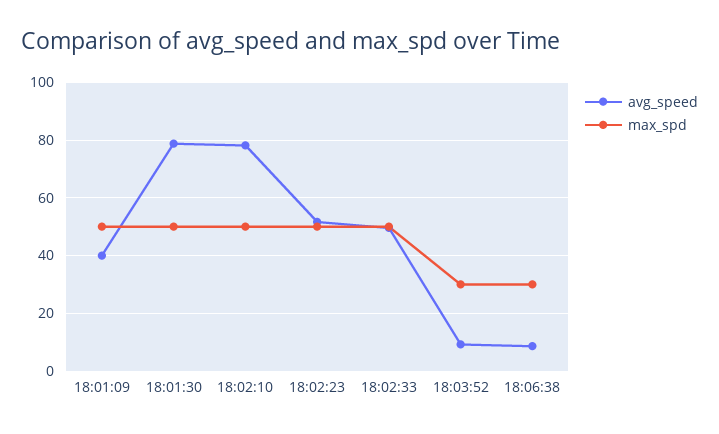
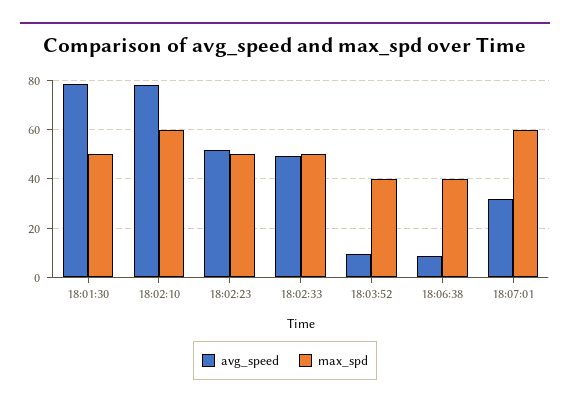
avg_speed, 18:01:09: 40 -> none
max_spd, 18:01:09: 50 -> none
max_spd, 18:02:10: 50 -> 60
max_spd, 18:03:52: 30 -> 40
max_spd, 18:06:38: 30 -> 40
avg_speed, 18:07:01: none -> 32.5
max_spd, 18:07:01: none -> 60

